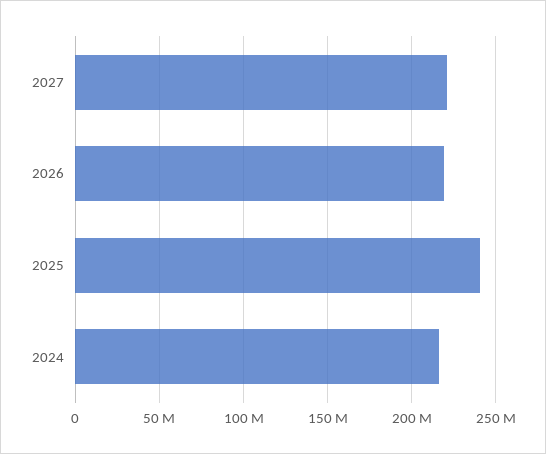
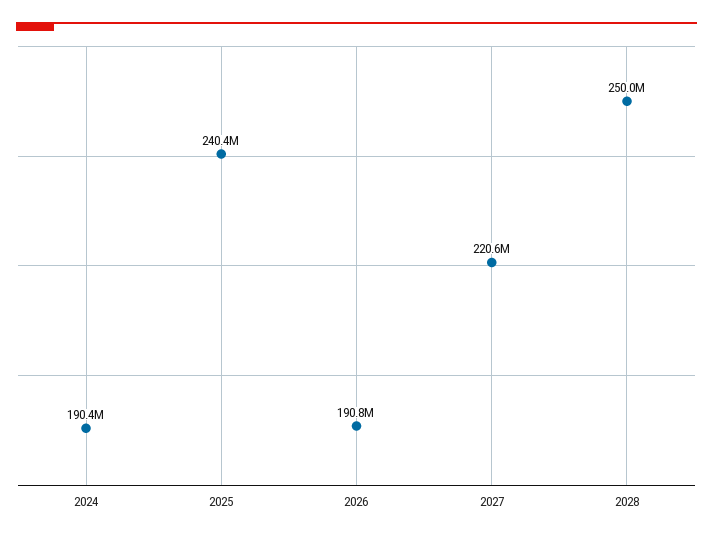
2026: 220000000 -> 190800000
2024: 215000000 -> 190400000
2028: none -> 250000000

